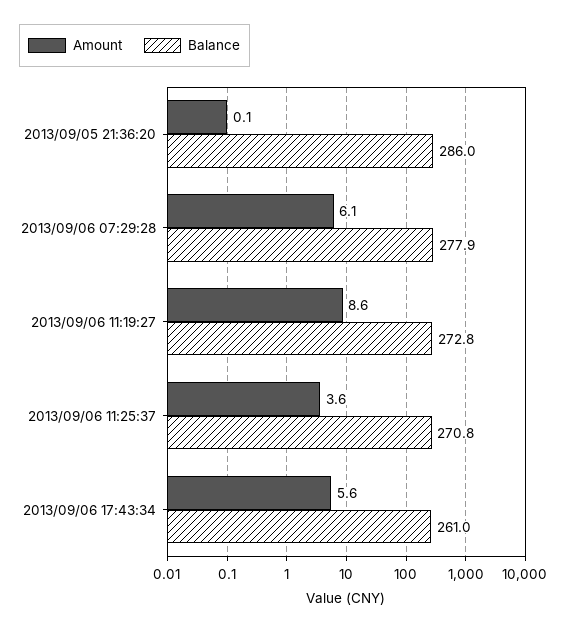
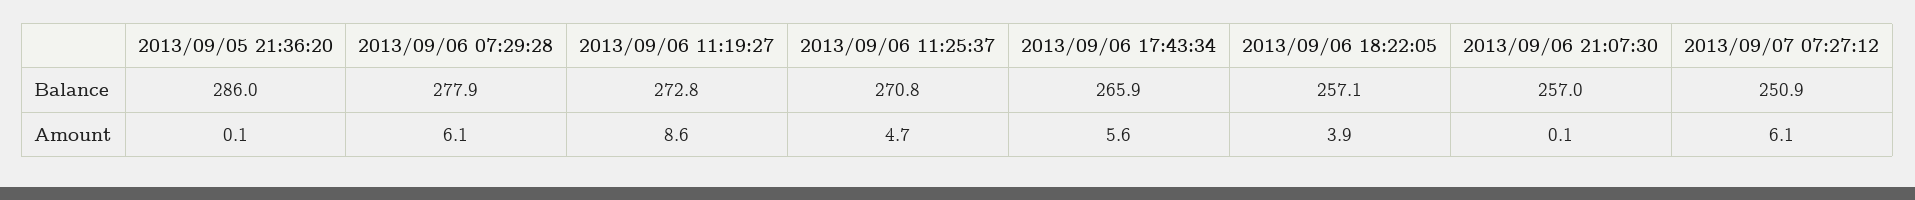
Amount, 2013/09/06 11:25:37: 3.6 -> 4.7
Balance, 2013/09/06 17:43:34: 261 -> 265.9
Balance, 2013/09/06 18:22:05: none -> 257.1
Balance, 2013/09/06 21:07:30: none -> 257
Balance, 2013/09/07 07:27:12: none -> 250.9
Amount, 2013/09/06 18:22:05: none -> 3.9
Amount, 2013/09/06 21:07:30: none -> 0.1
Amount, 2013/09/07 07:27:12: none -> 6.1

